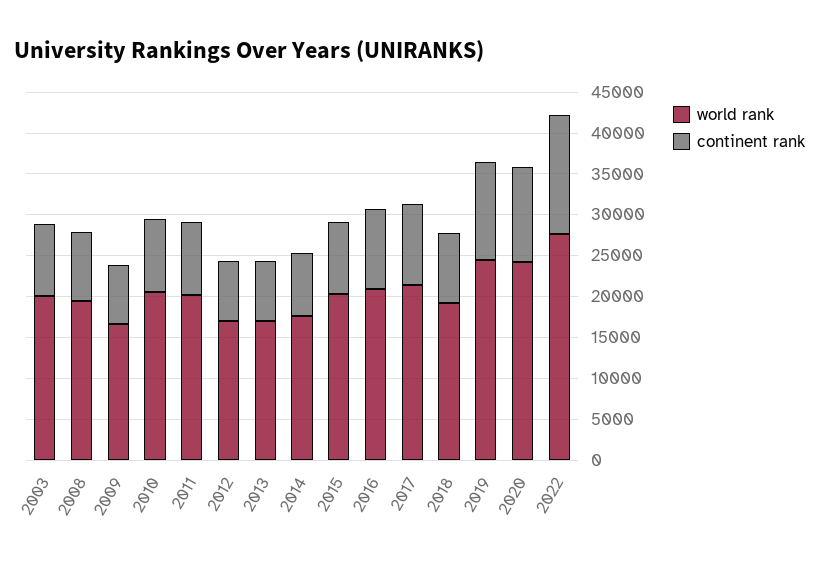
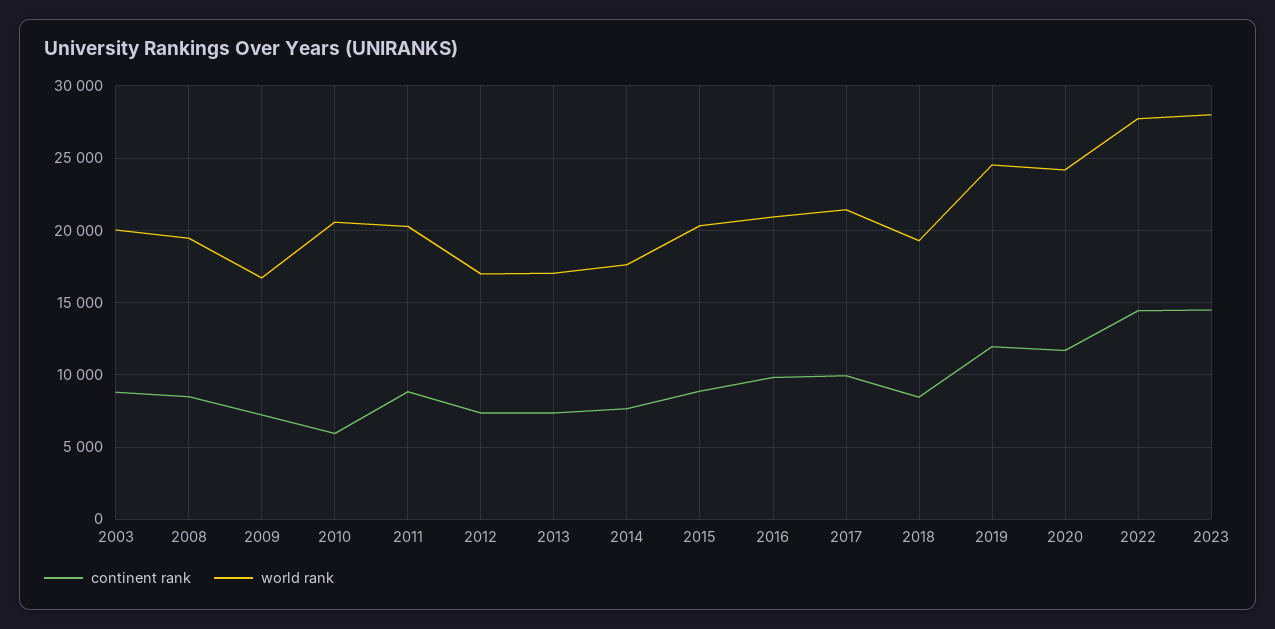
continent rank, 2010: 9000 -> 6000
continent rank, 2023: none -> 14500
world rank, 2023: none -> 28000

